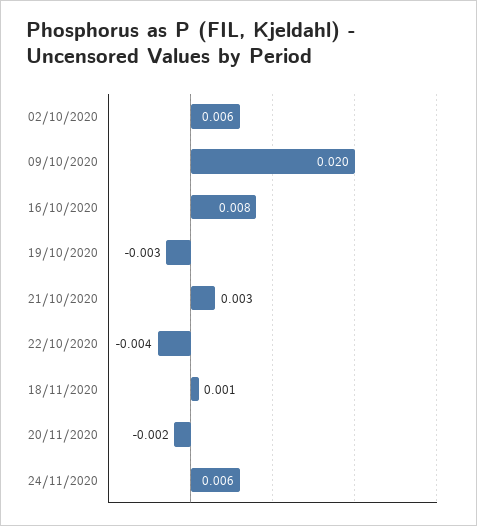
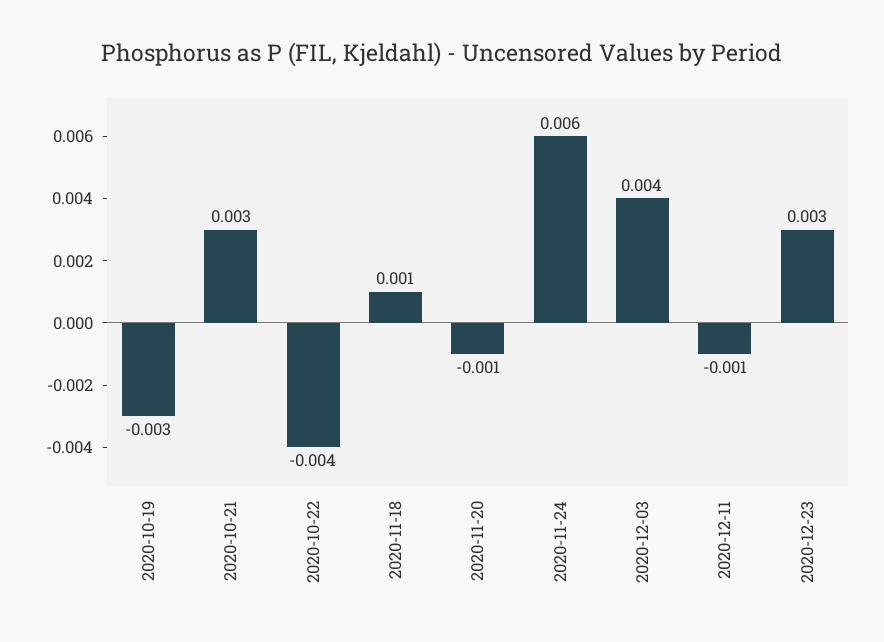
02/10/2020: 0.006 -> none
09/10/2020: 0.02 -> none
16/10/2020: 0.008 -> none
20/11/2020: -0.002 -> -0.001
2020-12-03: none -> 0.004
2020-12-11: none -> -0.001
2020-12-23: none -> 0.003

